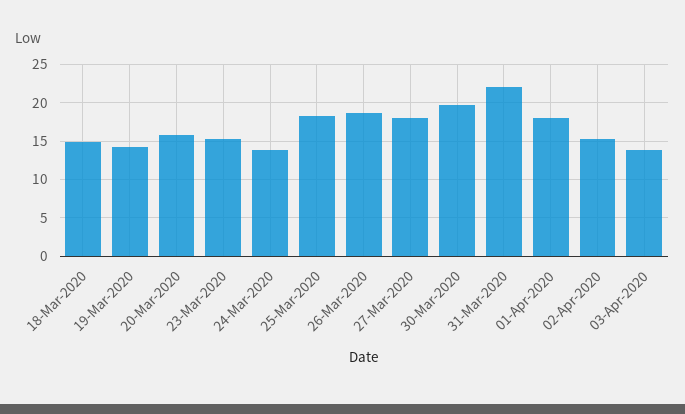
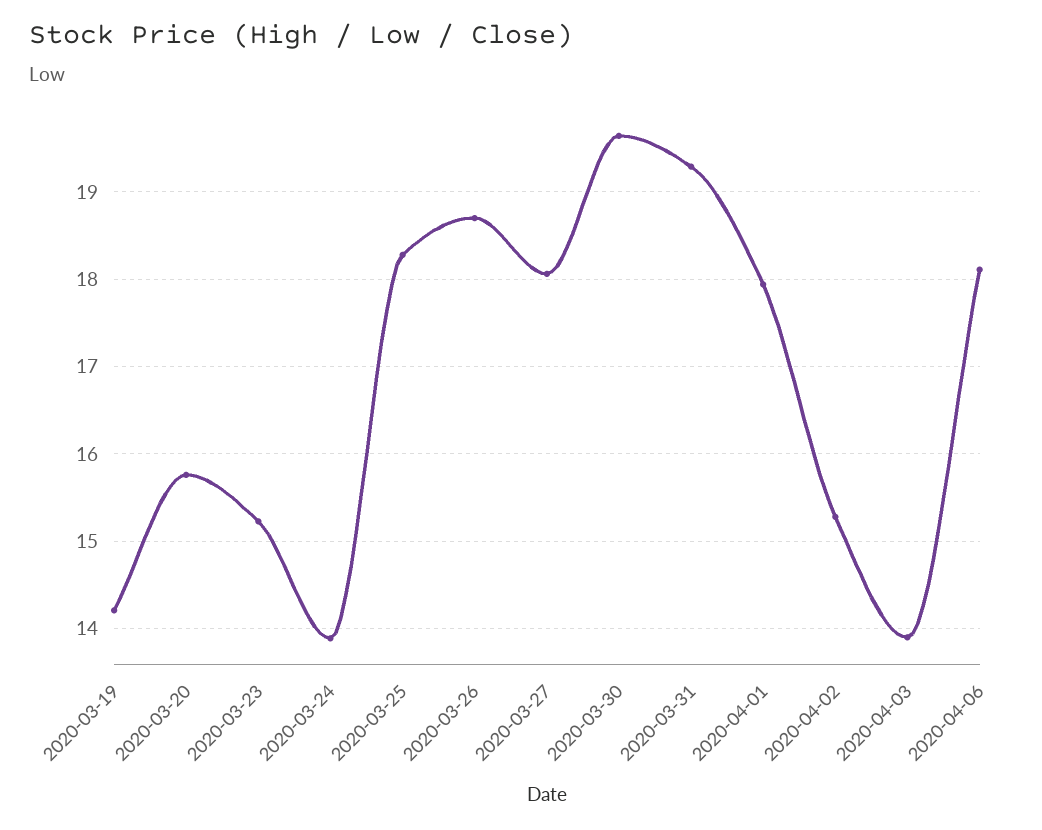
18-Mar-2020: 15 -> none
31-Mar-2020: 22 -> 19.3
2020-04-06: none -> 18.1

